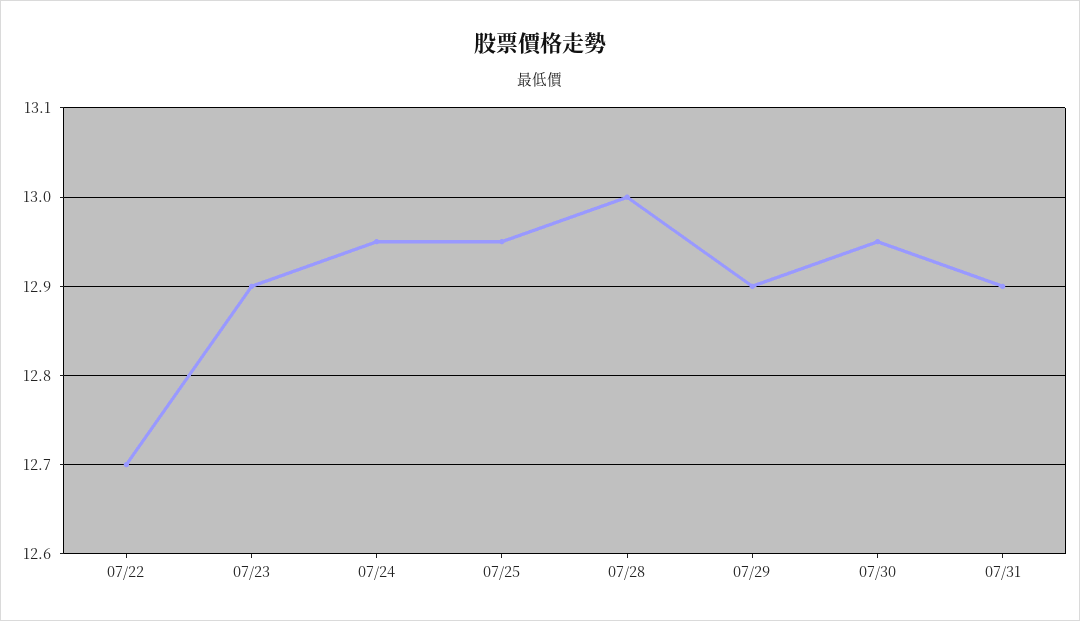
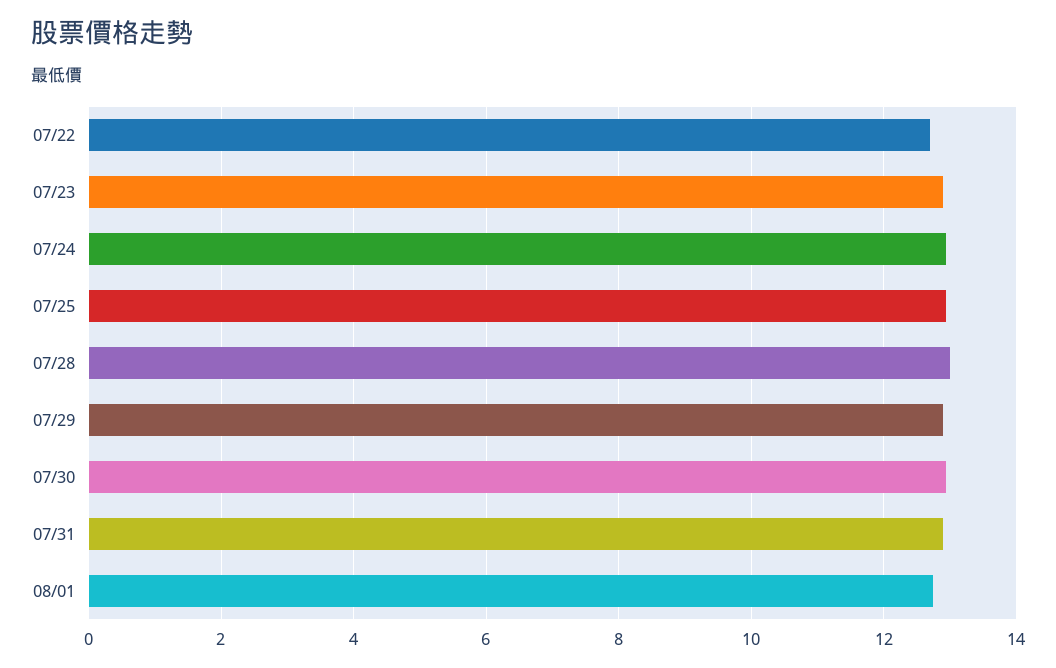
08/01: none -> 12.8

